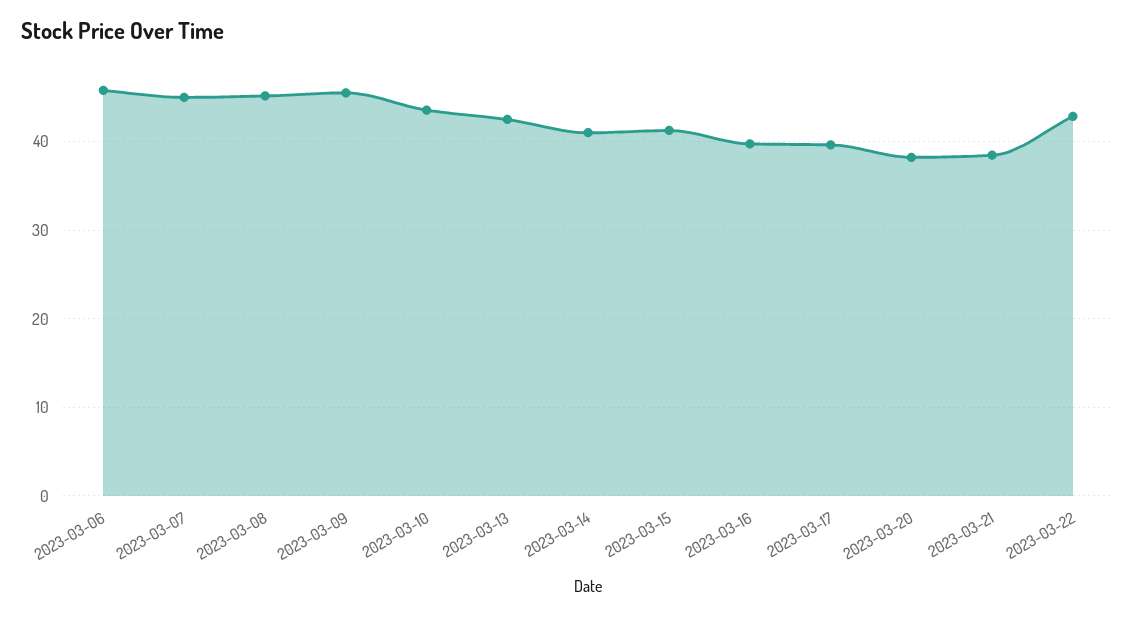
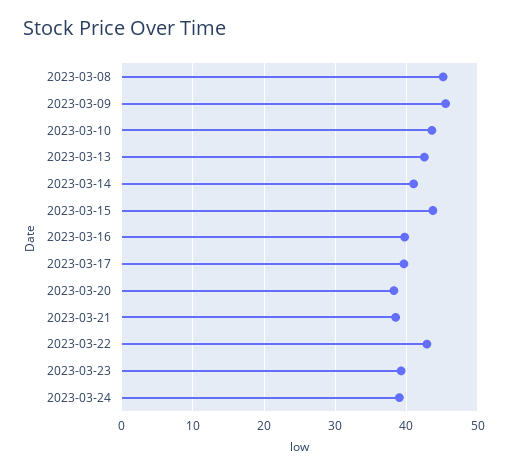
2023-03-06: 46 -> none
2023-03-07: 45 -> none
2023-03-15: 41 -> 44
2023-03-23: none -> 39
2023-03-24: none -> 39

